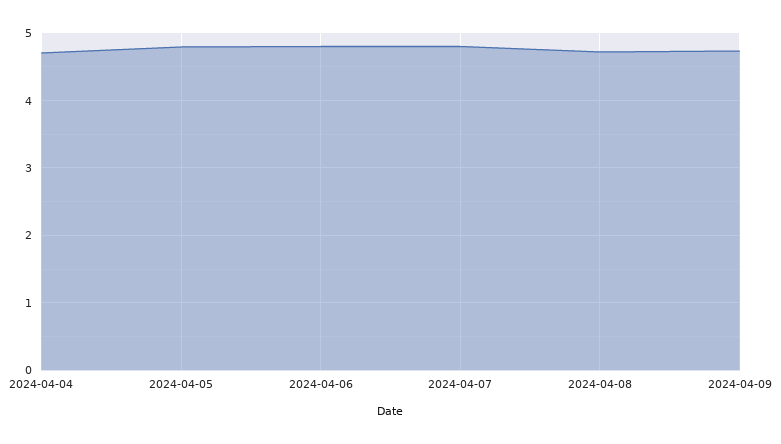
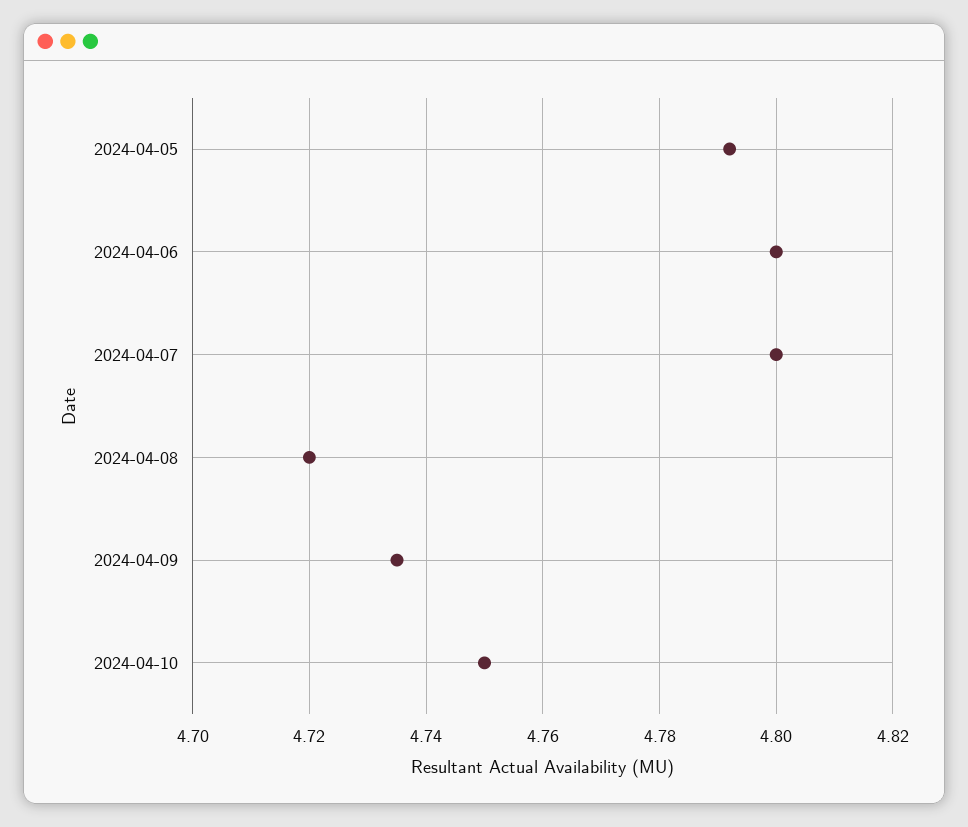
2024-04-04: 4.7 -> none
2024-04-10: none -> 4.75

